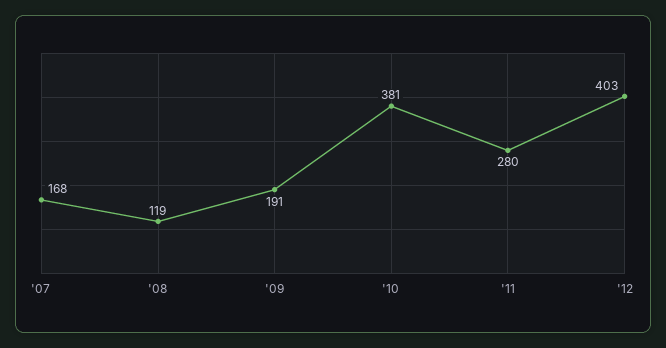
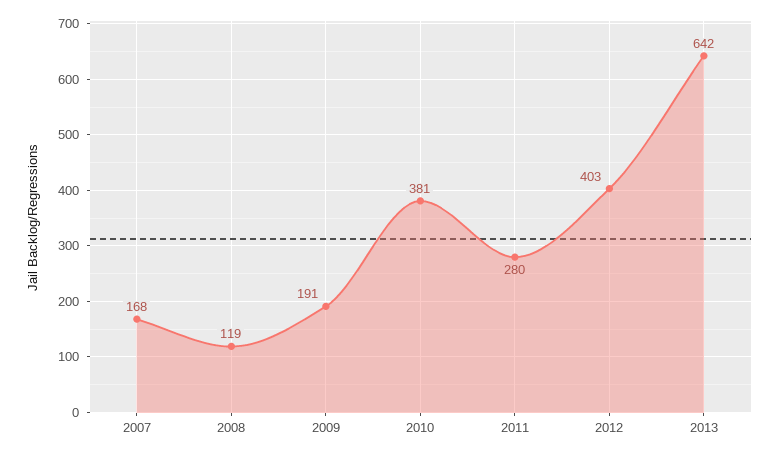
2013: none -> 642

